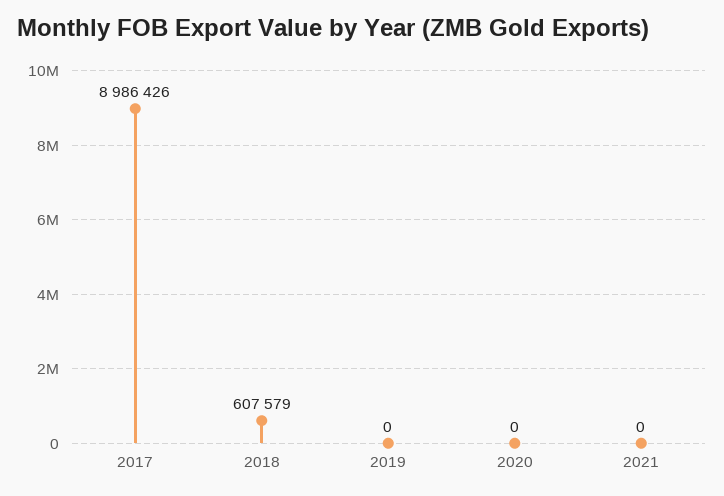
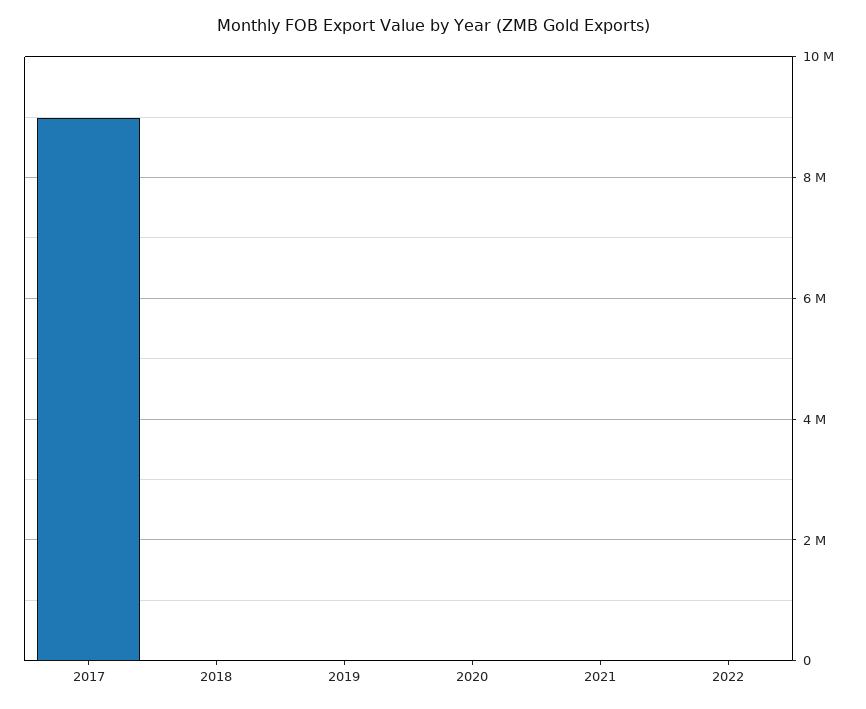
2018: 607579 -> 0
2022: none -> 0

